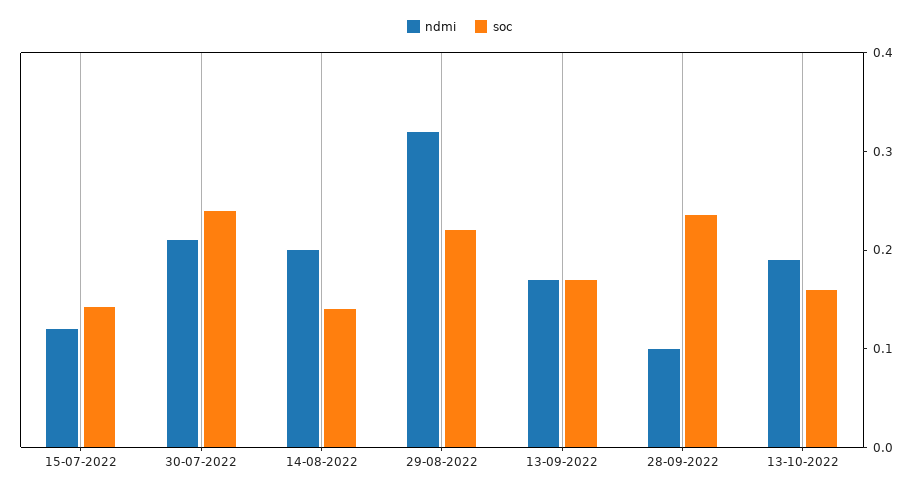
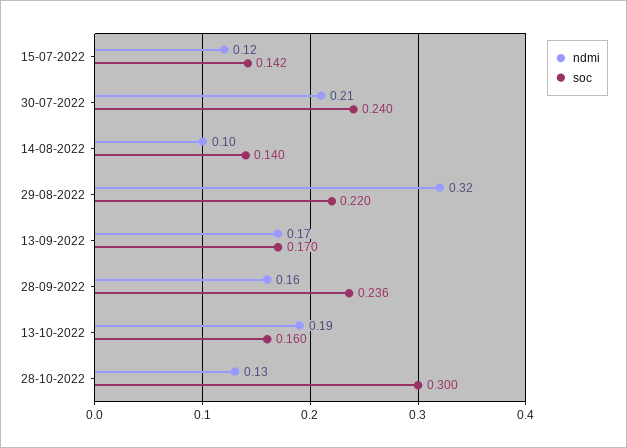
ndmi, 14-08-2022: 0.2 -> 0.1
ndmi, 28-09-2022: 0.1 -> 0.16
ndmi, 28-10-2022: none -> 0.13
soc, 28-10-2022: none -> 0.3

